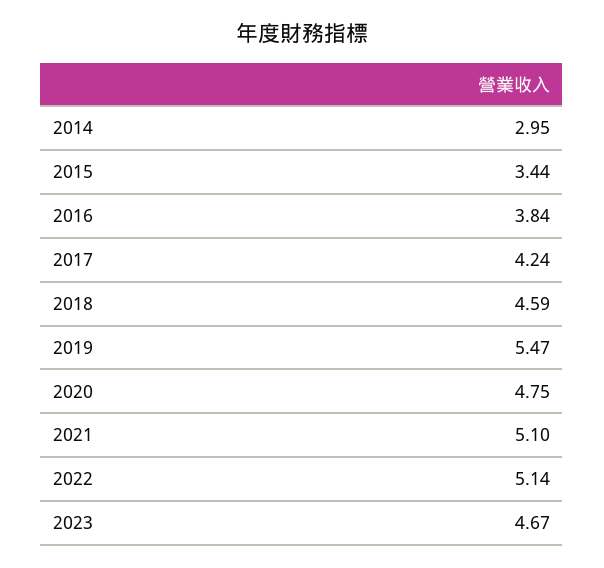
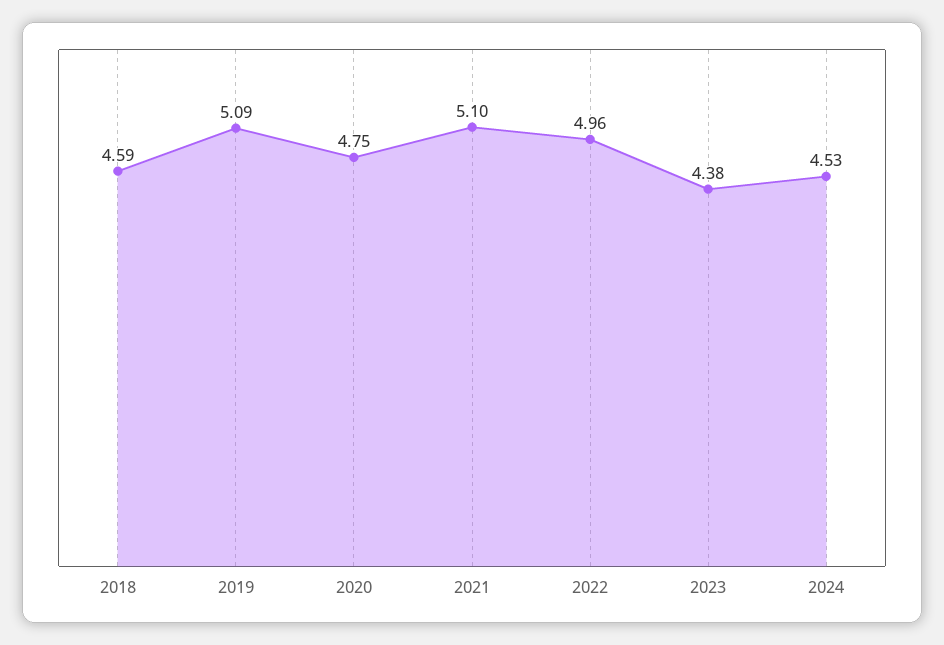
2014: 2.95 -> none
2015: 3.44 -> none
2016: 3.84 -> none
2017: 4.24 -> none
2019: 5.47 -> 5.09
2022: 5.14 -> 4.96
2023: 4.67 -> 4.38
2024: none -> 4.53

